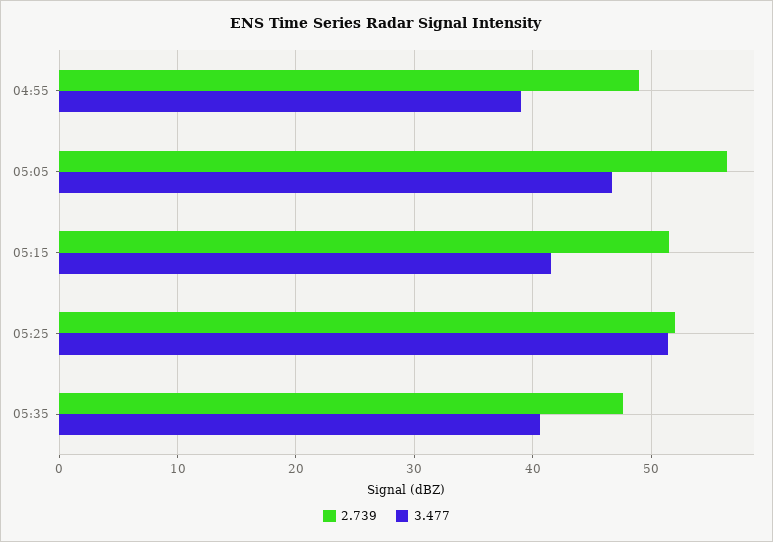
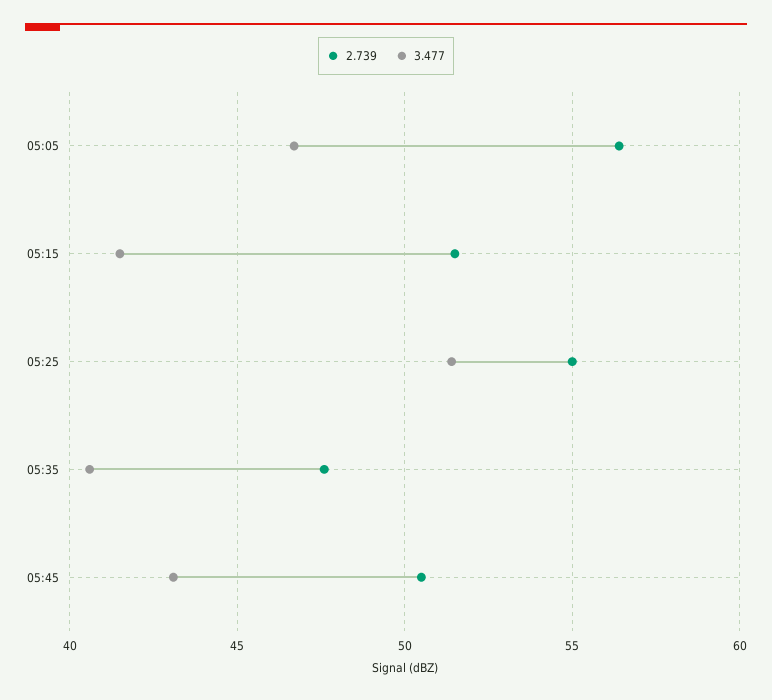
2.739, 04:55: 49 -> none
3.477, 04:55: 39 -> none
2.739, 05:25: 52 -> 55
2.739, 05:45: none -> 50.5
3.477, 05:45: none -> 43

